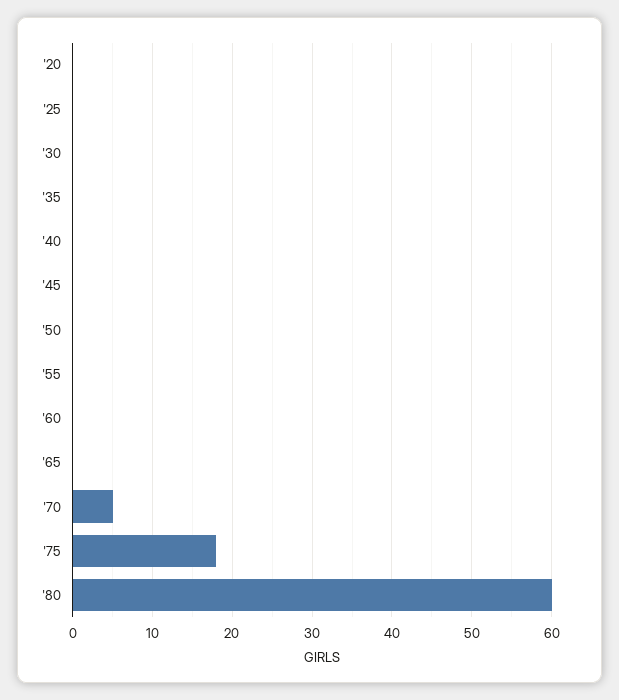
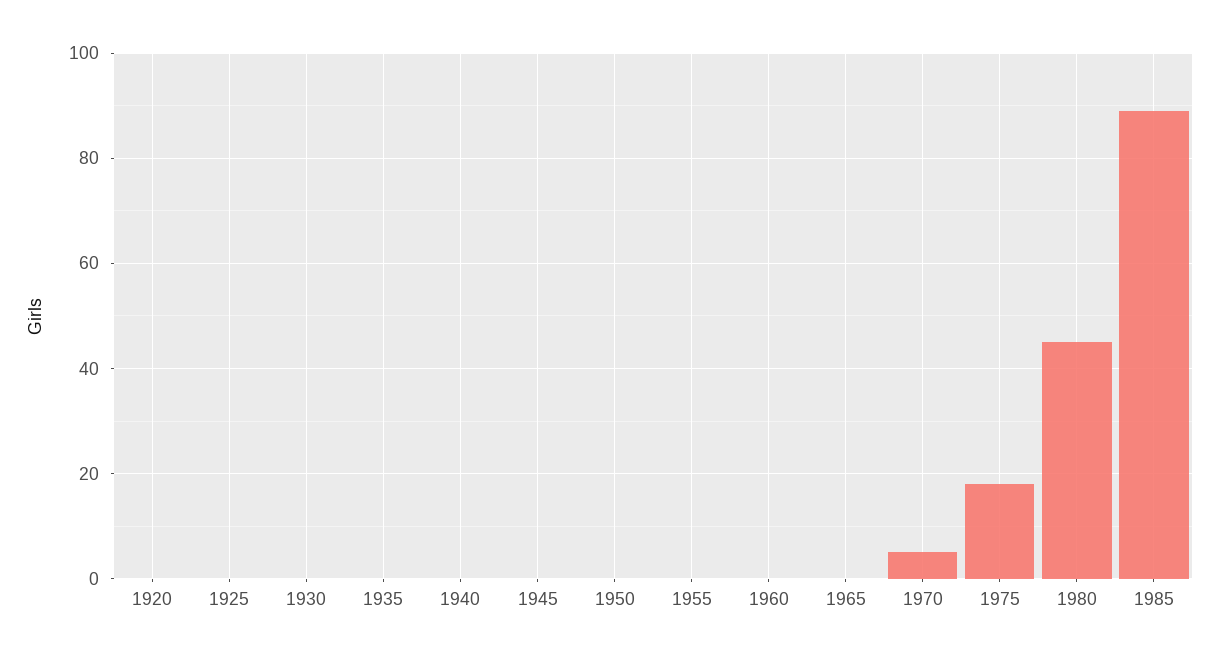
'80: 60 -> 45
1985: none -> 90

